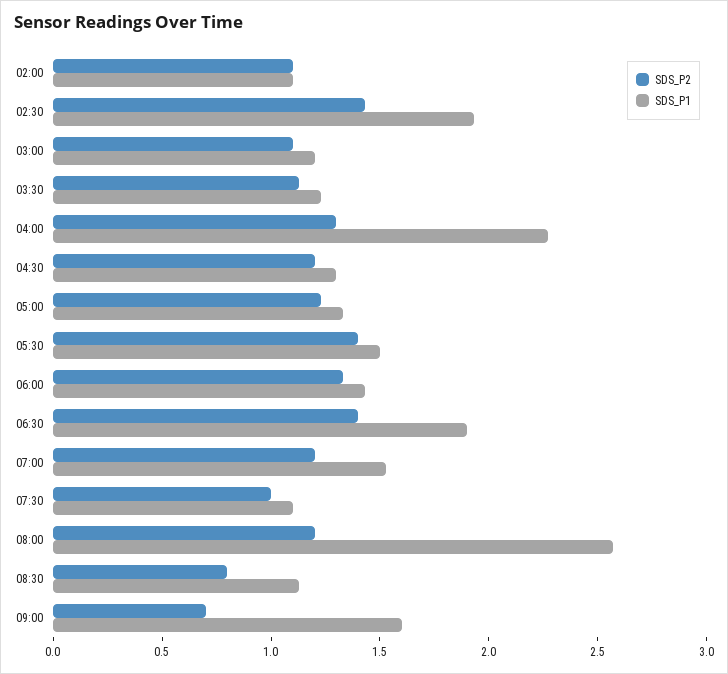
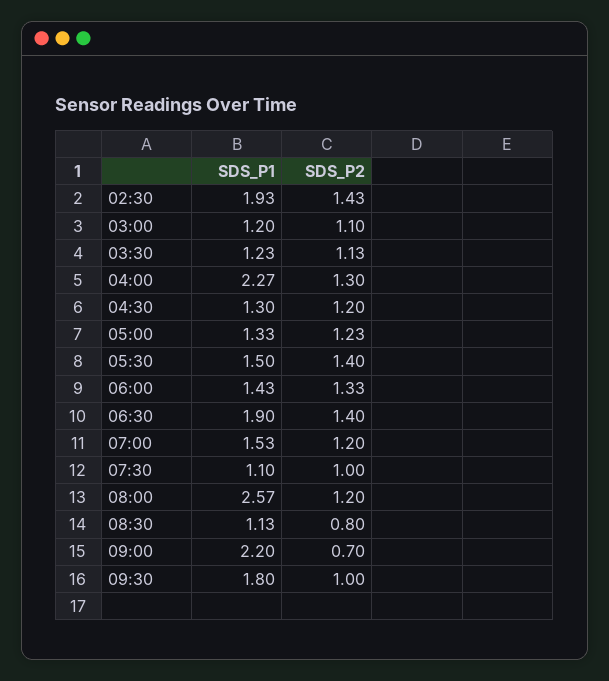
SDS_P2, 02:00: 1.1 -> none
SDS_P1, 02:00: 1.1 -> none
SDS_P1, 09:00: 1.6 -> 2.2
SDS_P1, 09:30: none -> 1.8
SDS_P2, 09:30: none -> 1

